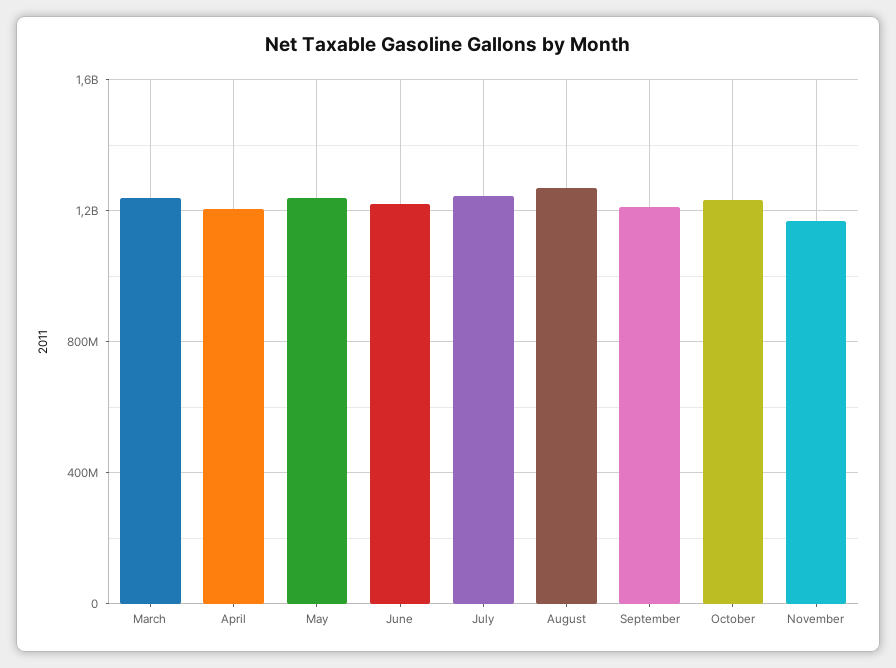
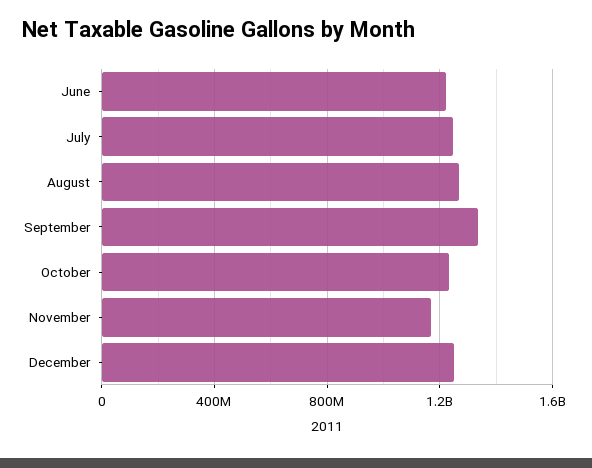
March: 1250000000 -> none
April: 1200000000 -> none
May: 1250000000 -> none
September: 1200000000 -> 1350000000
December: none -> 1250000000

